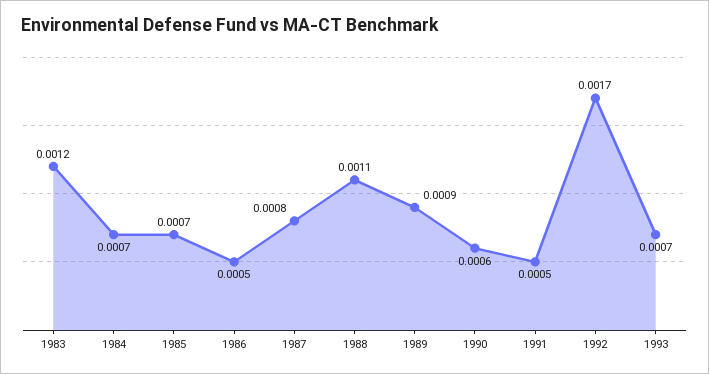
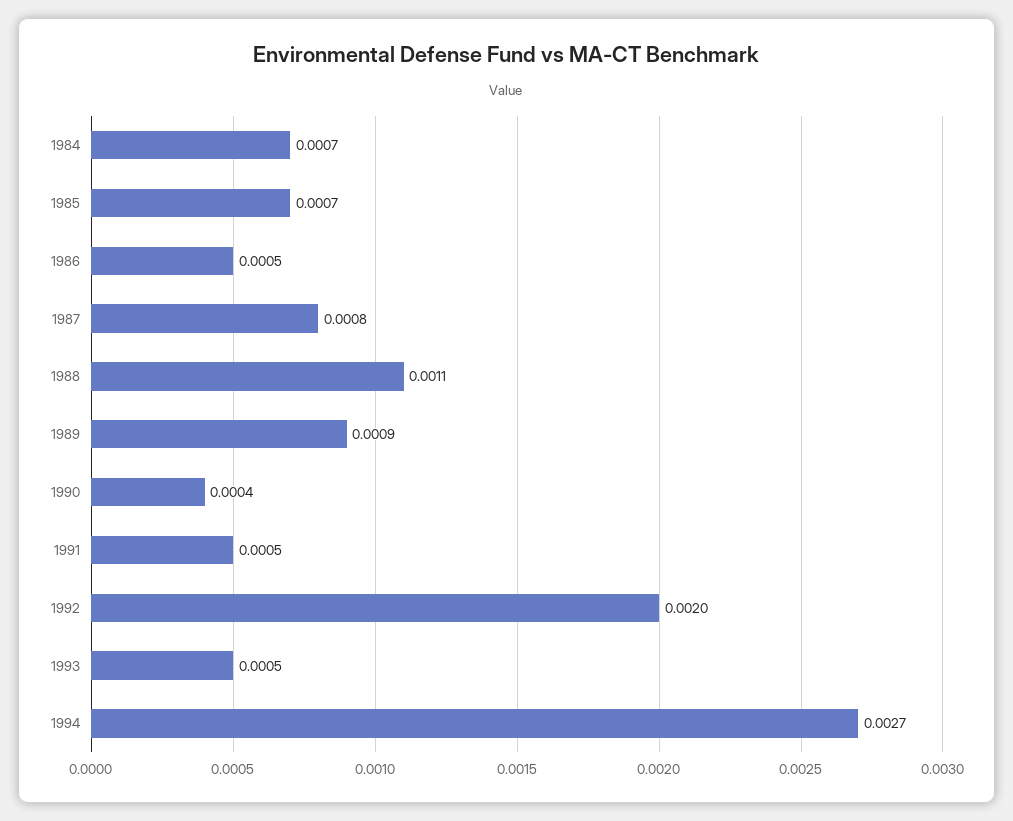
1983: 0.0012 -> none
1990: 0.0006 -> 0.0004
1992: 0.0017 -> 0.002
1993: 0.0007 -> 0.0005
1994: none -> 0.0027

